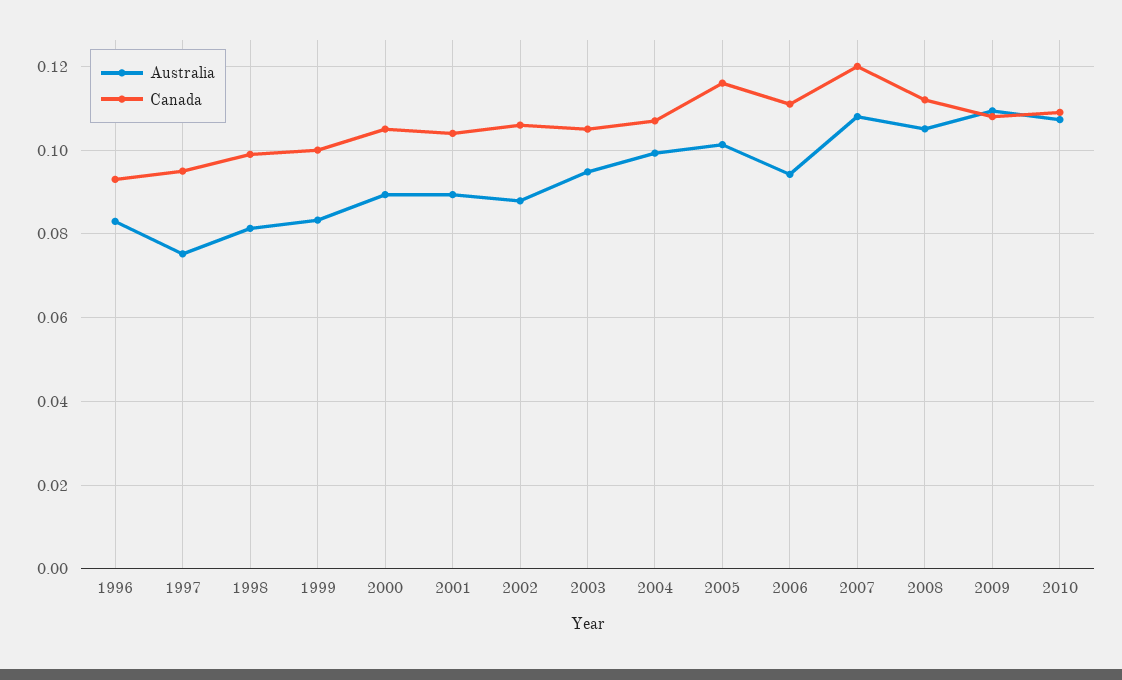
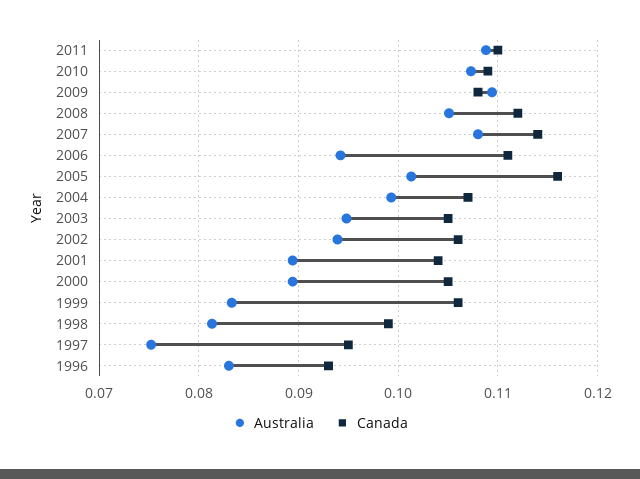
Canada, 1999: 0.1 -> 0.106
Australia, 2002: 0.088 -> 0.094
Canada, 2007: 0.12 -> 0.114
Australia, 2011: none -> 0.109
Canada, 2011: none -> 0.11

